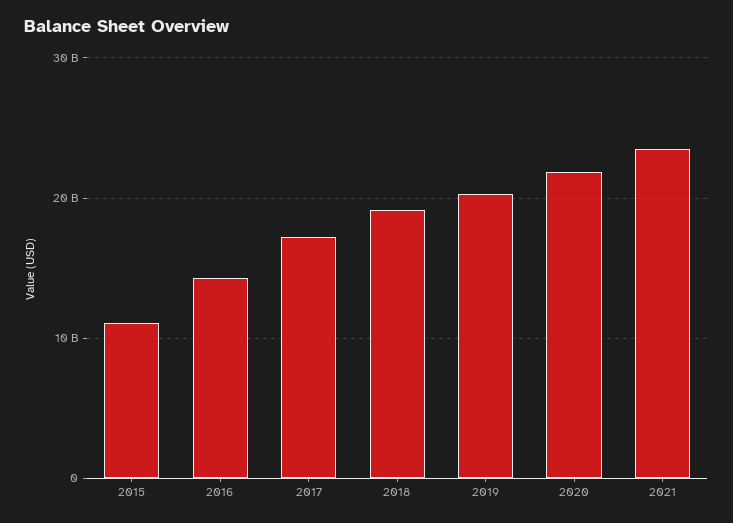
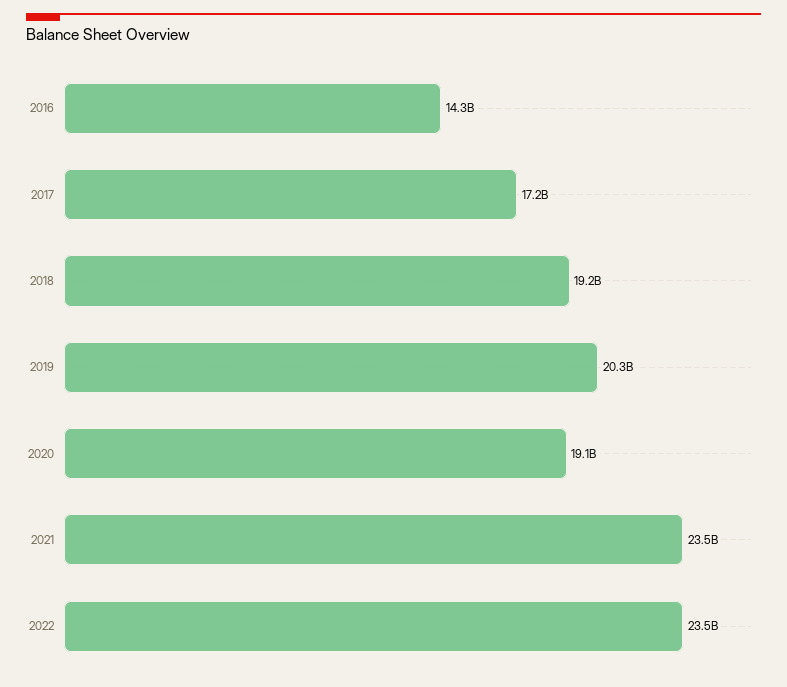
2015: 11000000000 -> none
2020: 22000000000 -> 19100000000
2022: none -> 23500000000

